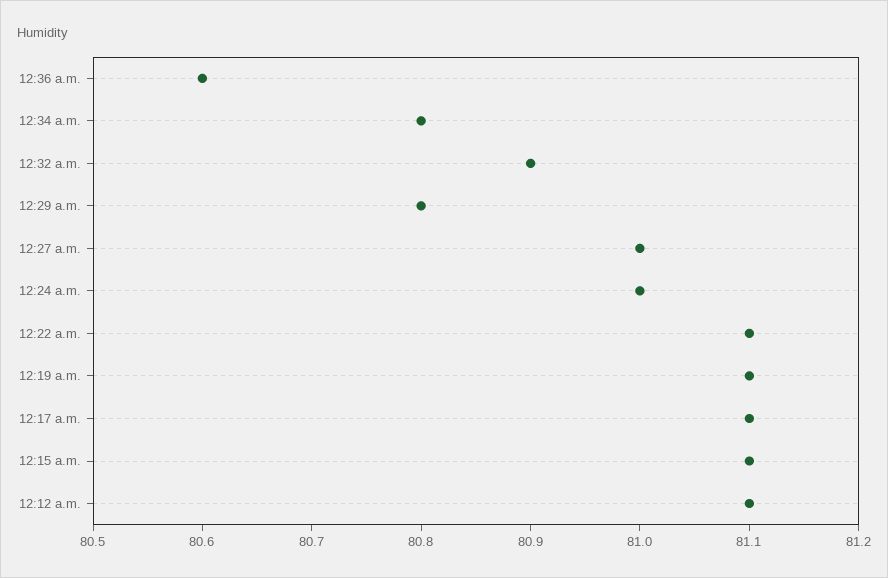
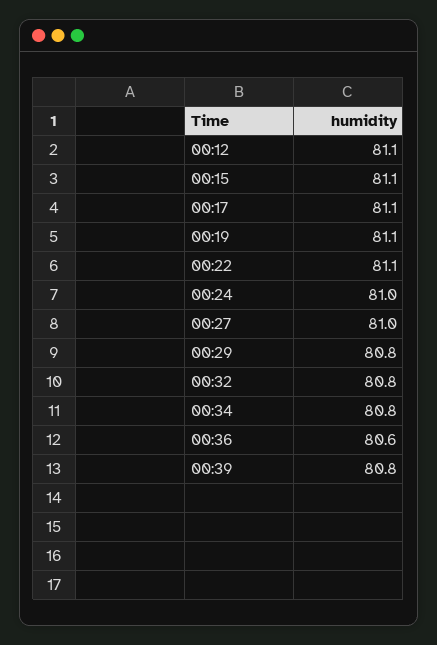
12:32 a.m.: 80.9 -> 80.8
00:39: none -> 80.8

